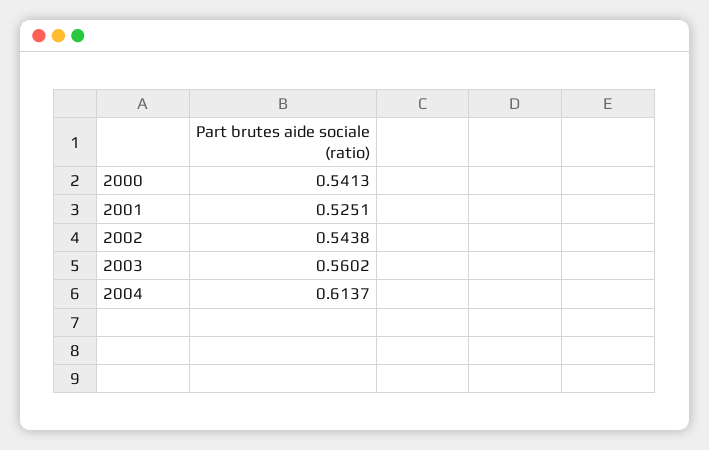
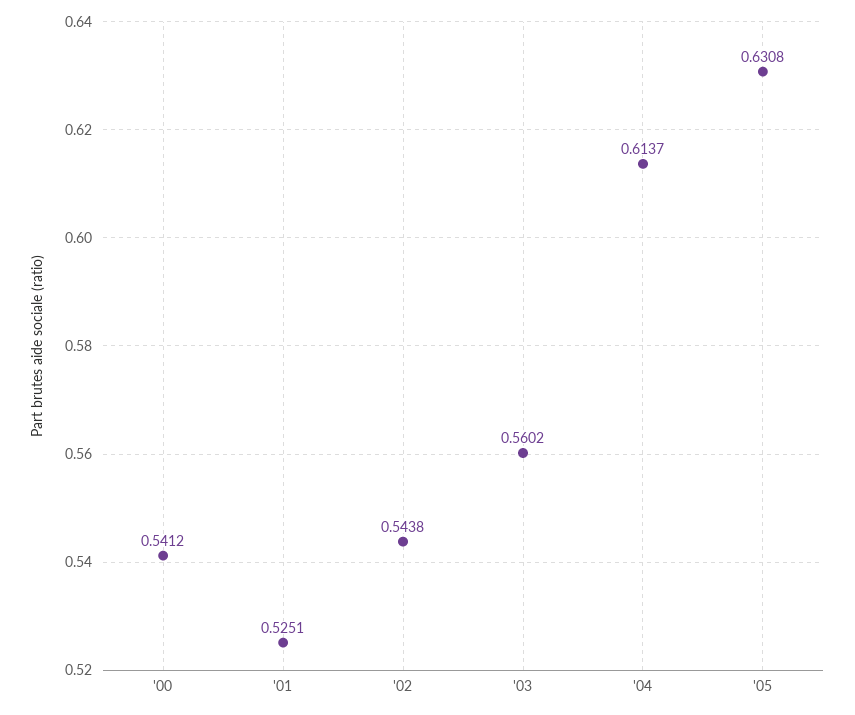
2000: 0.5413 -> 0.5412
'05: none -> 0.6308

